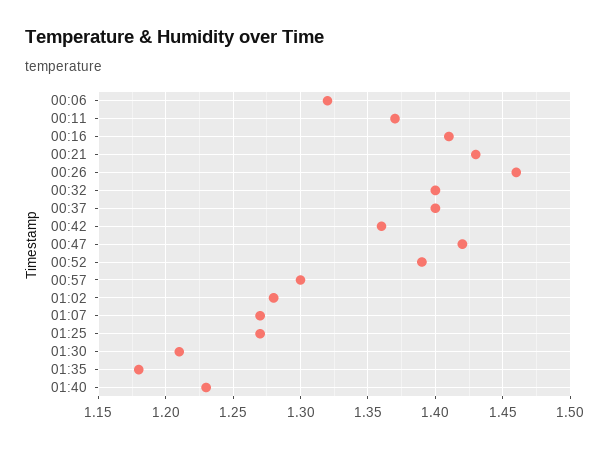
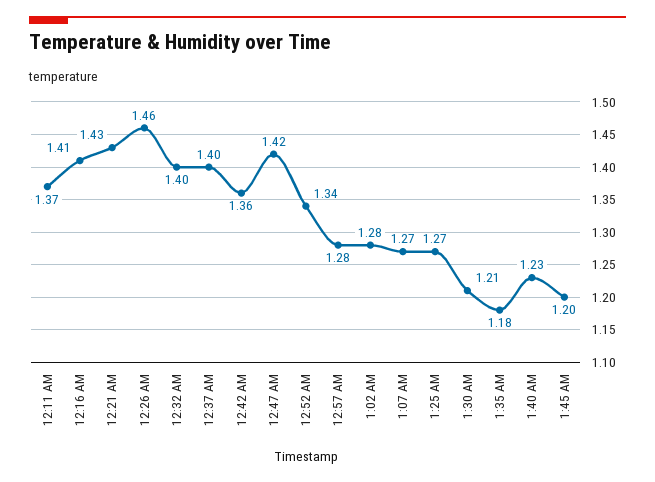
00:06: 1.32 -> none
00:52: 1.39 -> 1.34
00:57: 1.3 -> 1.28
1:45 AM: none -> 1.2

